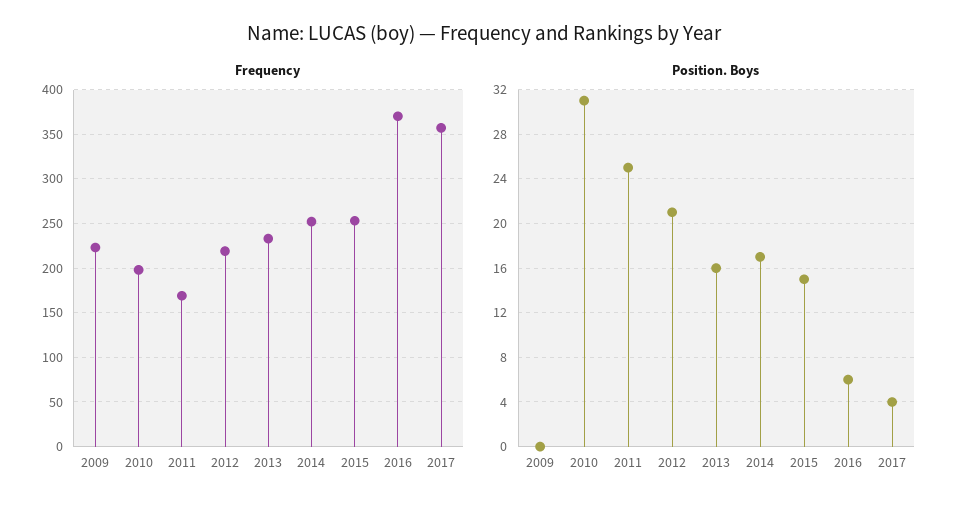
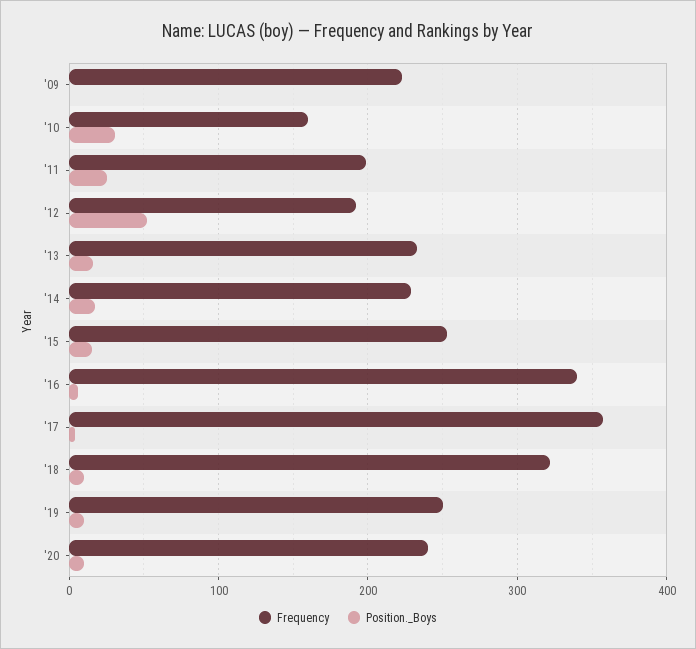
Frequency, 2010: 200 -> 160
Frequency, 2011: 170 -> 200
Frequency, 2012: 220 -> 190
Frequency, 2014: 250 -> 230
Frequency, 2016: 370 -> 340
Position. Boys, 2012: 21 -> 50
Frequency, '18: none -> 320
Position. Boys, '18: none -> 10
Frequency, '19: none -> 250
Position. Boys, '19: none -> 10
Frequency, '20: none -> 240
Position. Boys, '20: none -> 10

